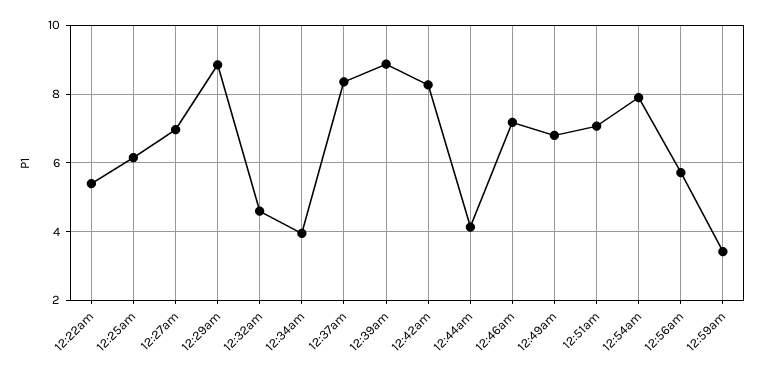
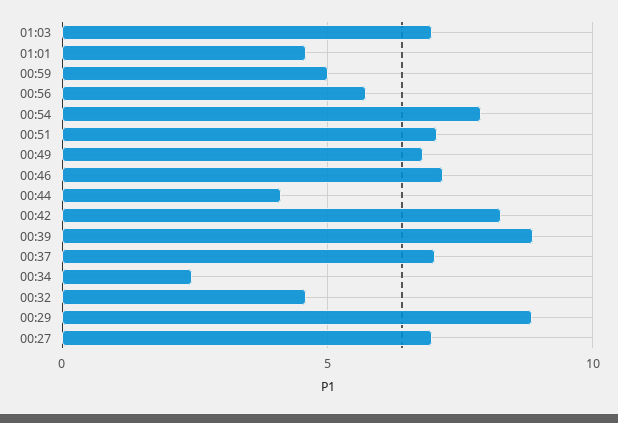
12:22am: 5.4 -> none
12:25am: 6.2 -> none
12:34am: 4 -> 2.5
12:37am: 8.4 -> 7
12:59am: 3.4 -> 5
01:03: none -> 7
01:01: none -> 4.5

